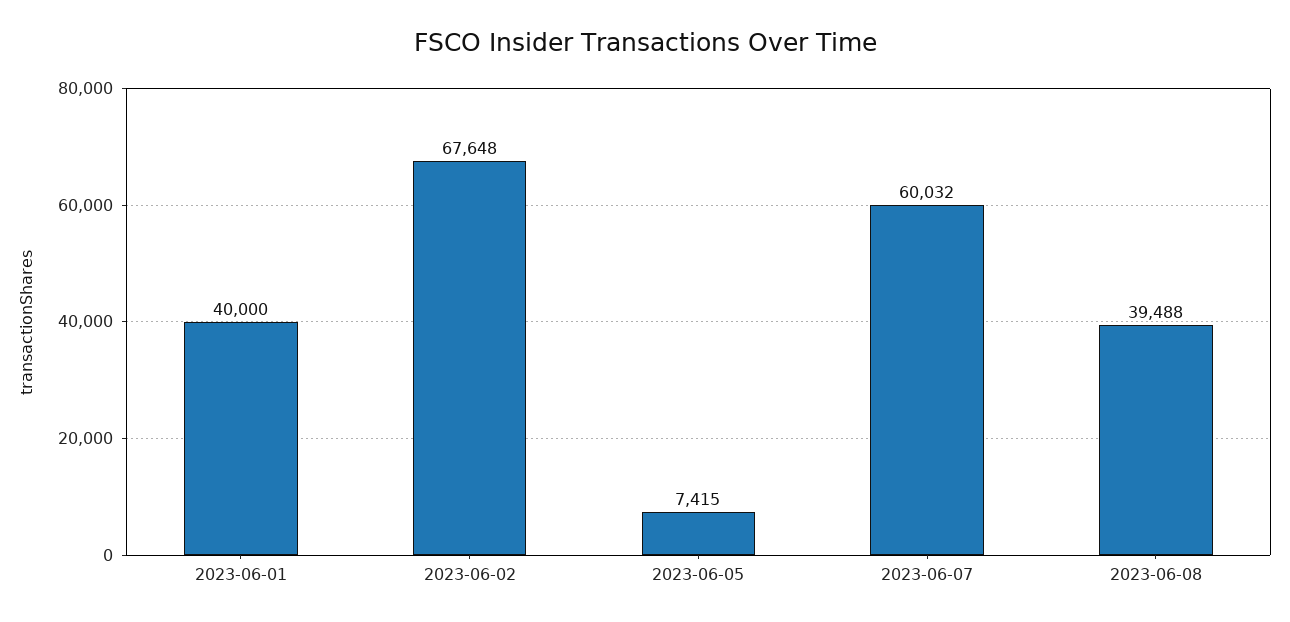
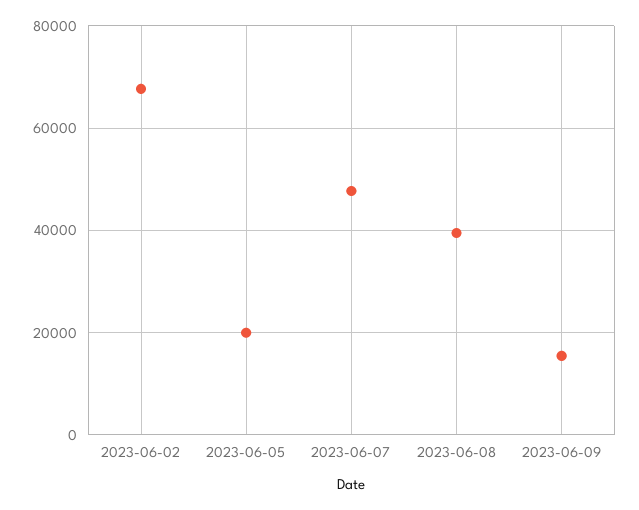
2023-06-01: 40000 -> none
2023-06-05: 7415 -> 20000
2023-06-07: 60032 -> 48000
2023-06-09: none -> 16000

